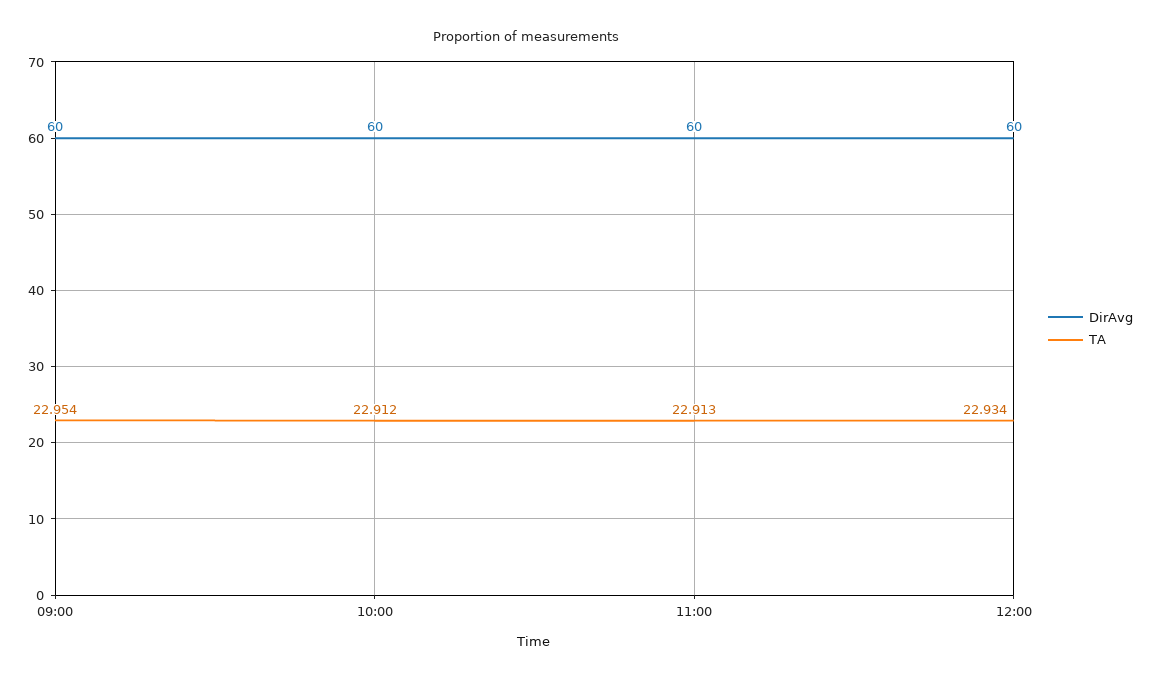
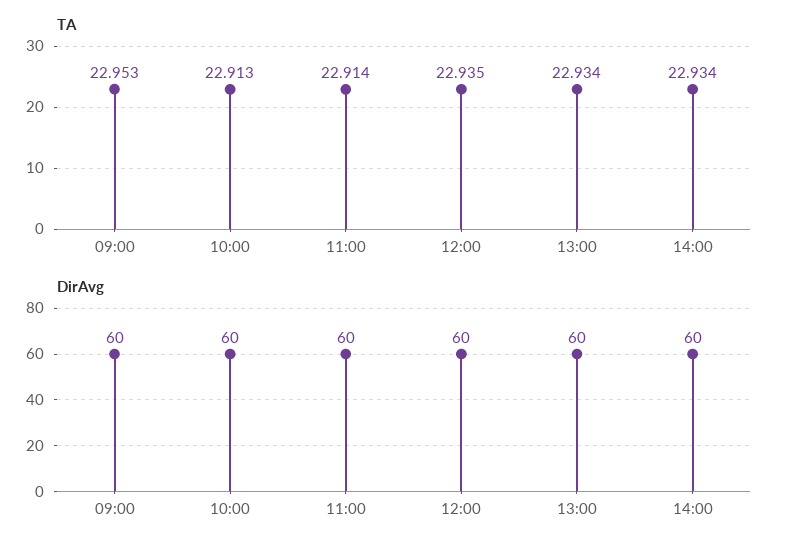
TA, 09:00: 22.954 -> 22.953
TA, 10:00: 22.912 -> 22.913
TA, 11:00: 22.913 -> 22.914
TA, 12:00: 22.934 -> 22.935
TA, 13:00: none -> 22.934
TA, 14:00: none -> 22.934
DirAvg, 13:00: none -> 60
DirAvg, 14:00: none -> 60

